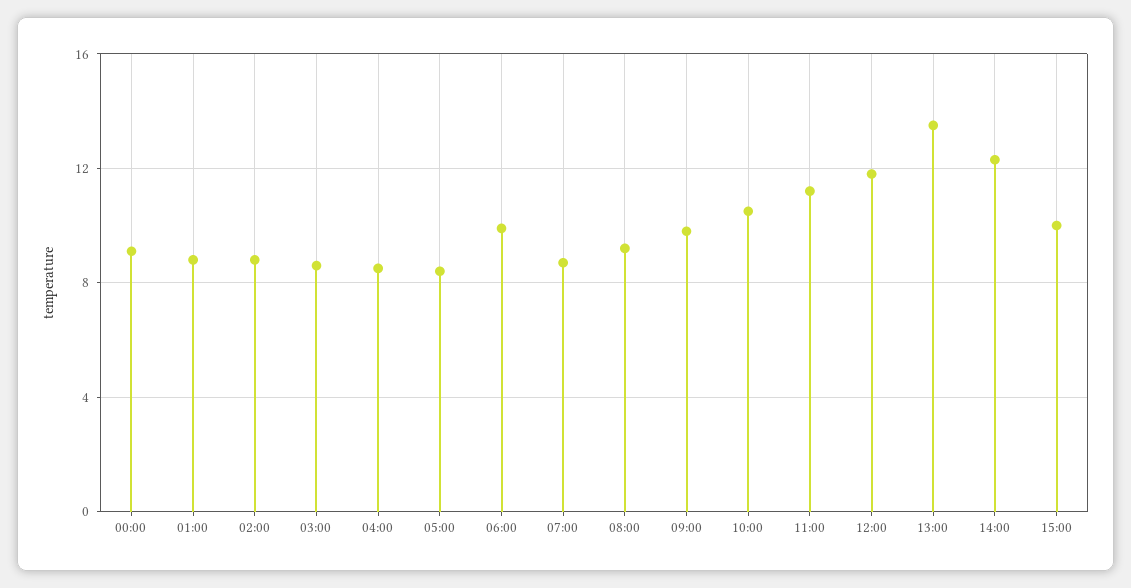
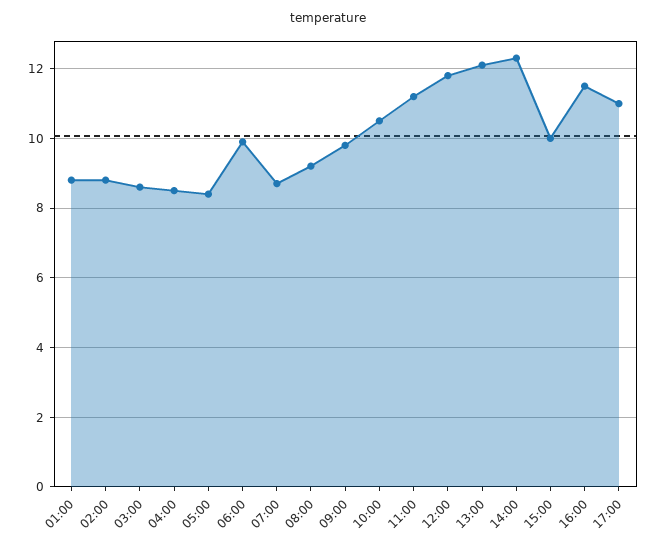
00:00: 9 -> none
13:00: 13.5 -> 12
16:00: none -> 11.5
17:00: none -> 11

